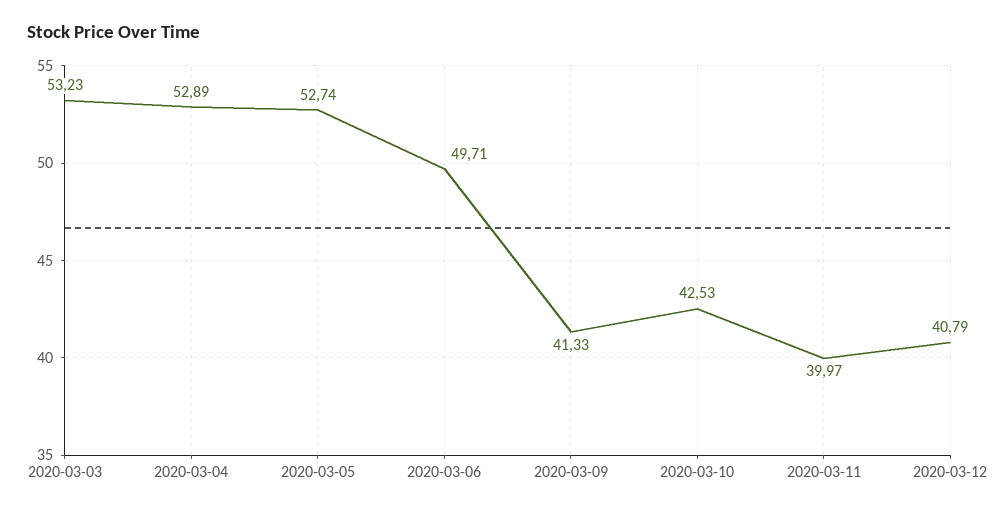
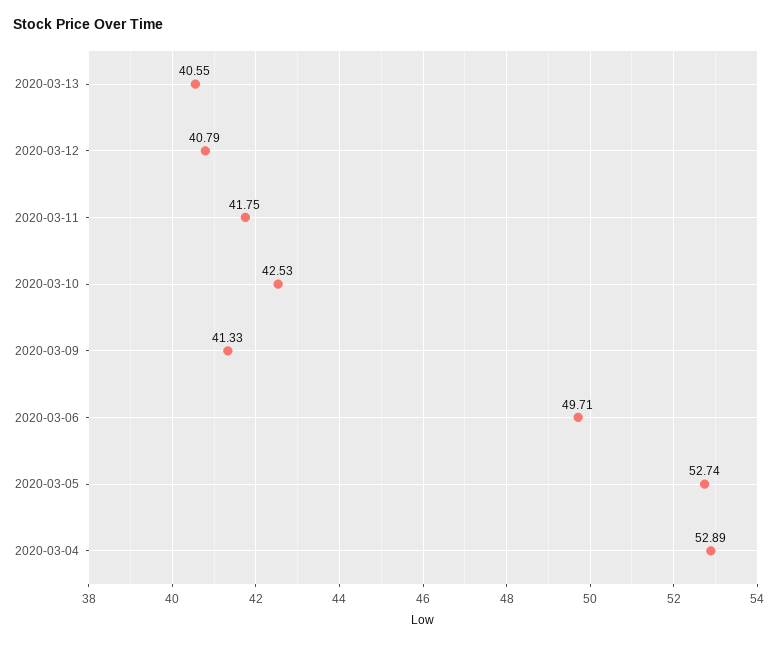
2020-03-03: 53.23 -> none
2020-03-11: 39.97 -> 41.75
2020-03-13: none -> 40.55

